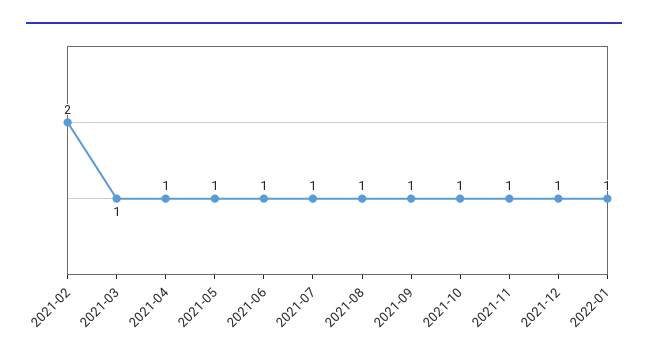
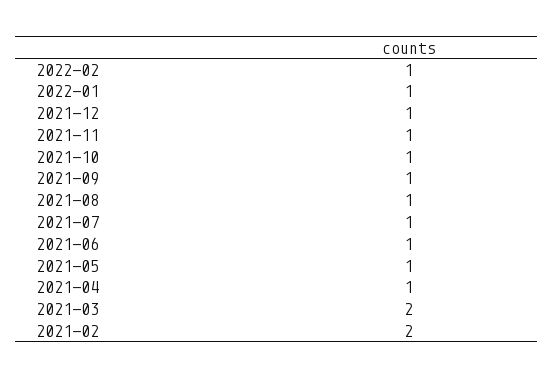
2021-03: 1 -> 2
2022-02: none -> 1

